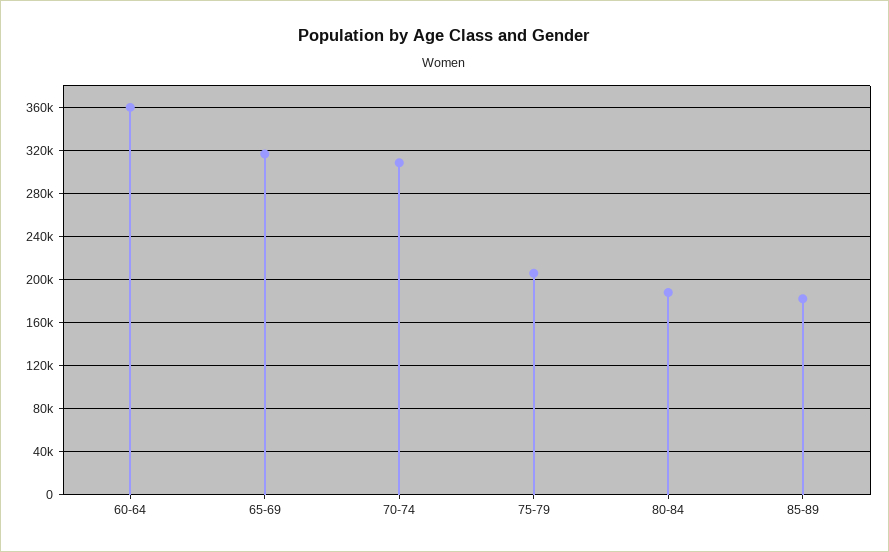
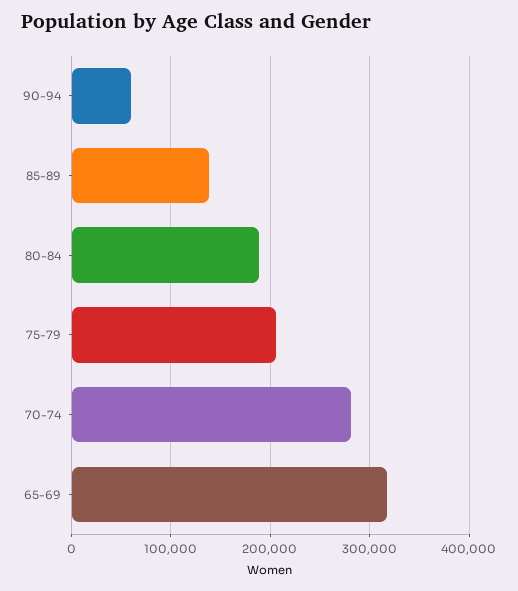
60-64: 360000 -> none
70-74: 310000 -> 280000
85-89: 180000 -> 140000
90-94: none -> 60000

